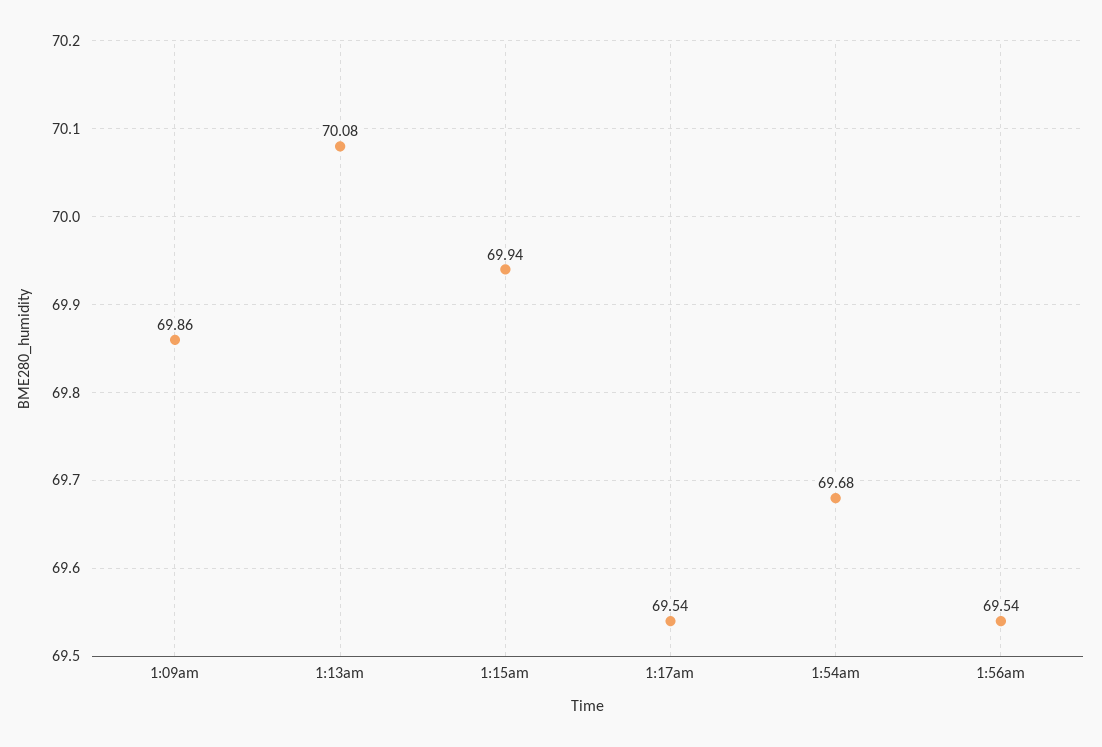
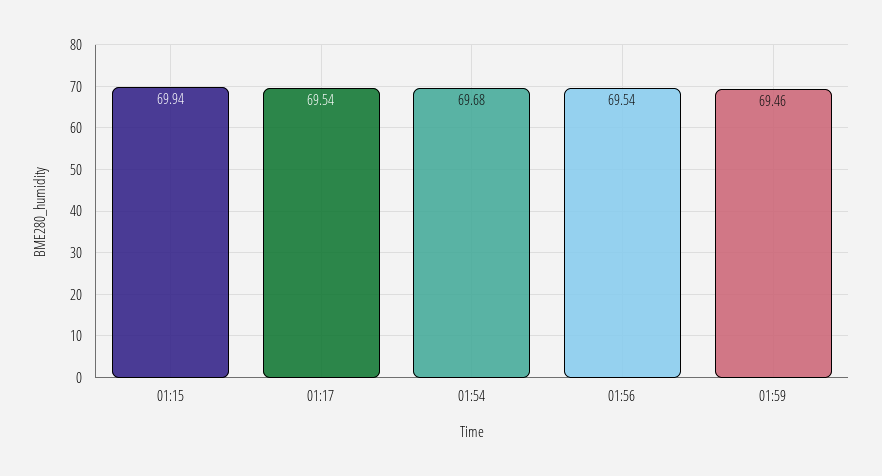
1:09am: 69.86 -> none
1:13am: 70.08 -> none
01:59: none -> 69.46

